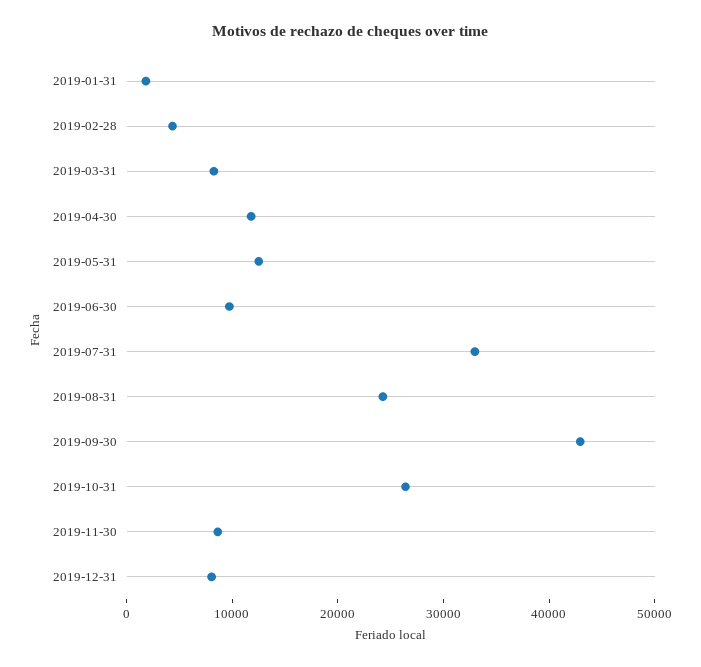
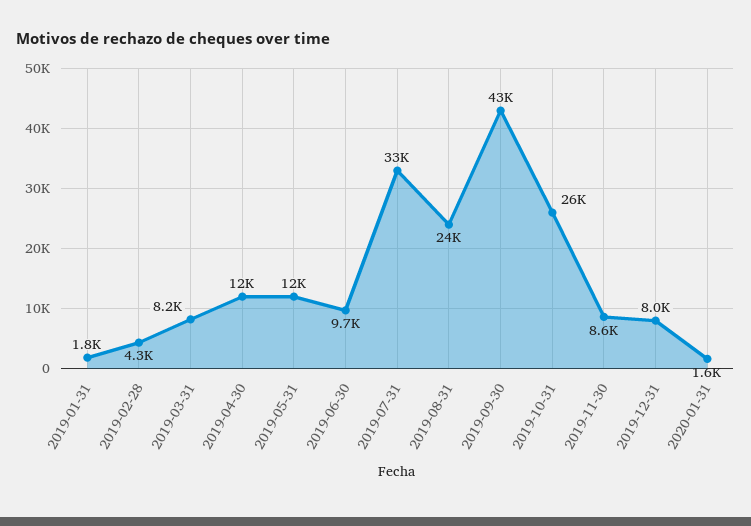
2020-01-31: none -> 1600

